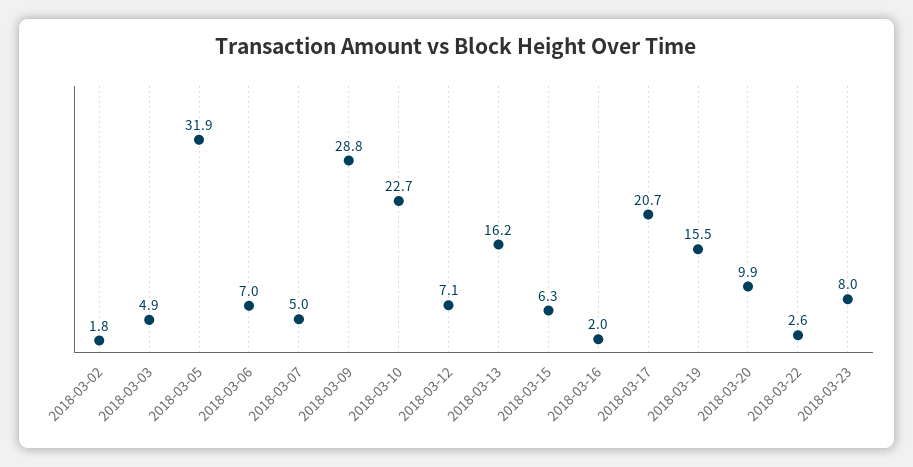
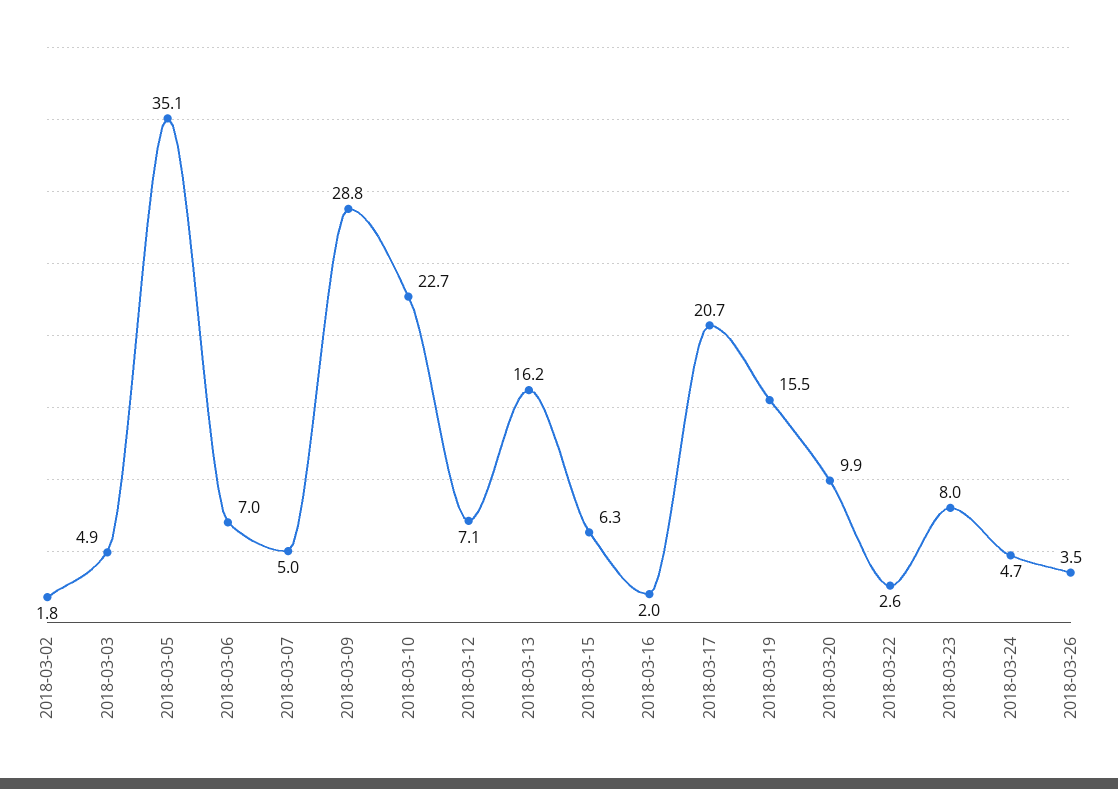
2018-03-05: 31.9 -> 35.1
2018-03-24: none -> 4.7
2018-03-26: none -> 3.5

